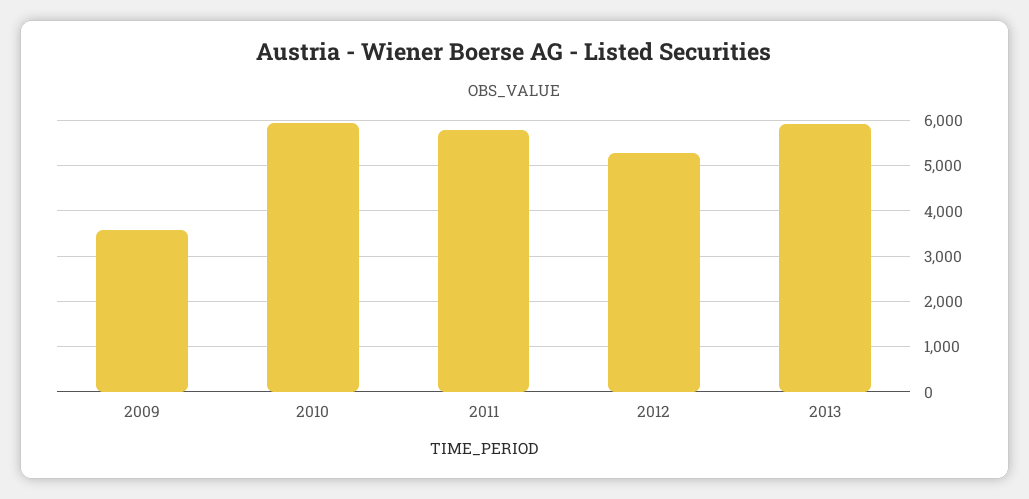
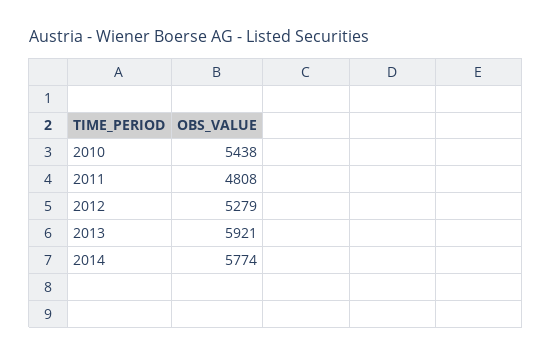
2009: 3600 -> none
2010: 6000 -> 5438
2011: 5800 -> 4808
2014: none -> 5774

